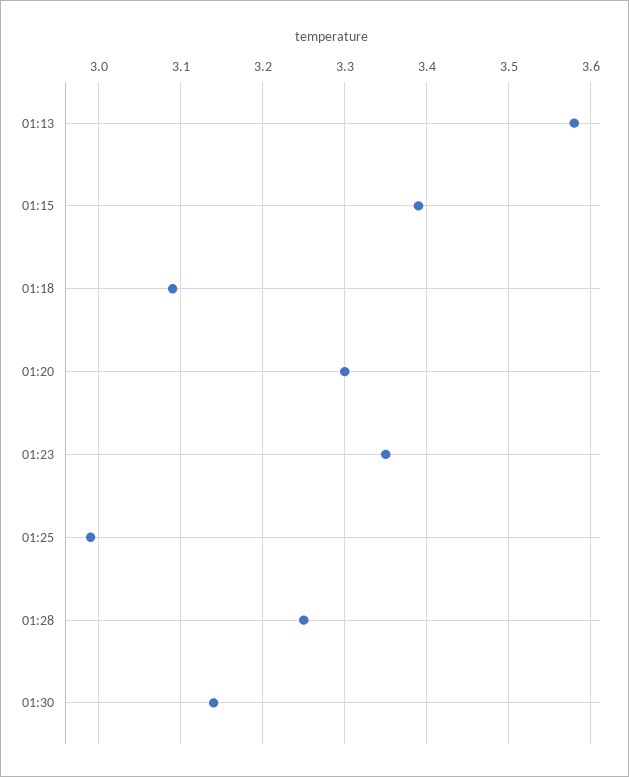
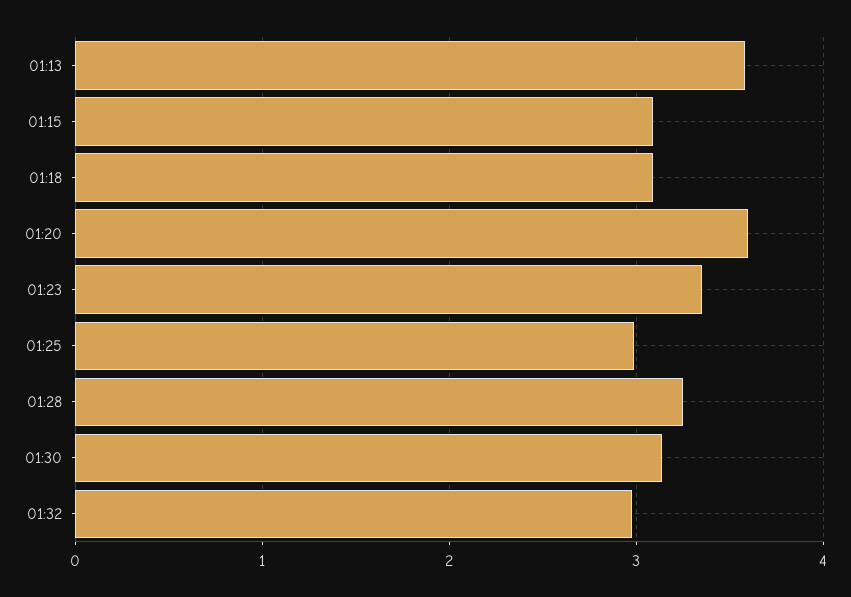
01:15: 3.39 -> 3.1
01:20: 3.3 -> 3.6
01:32: none -> 3

